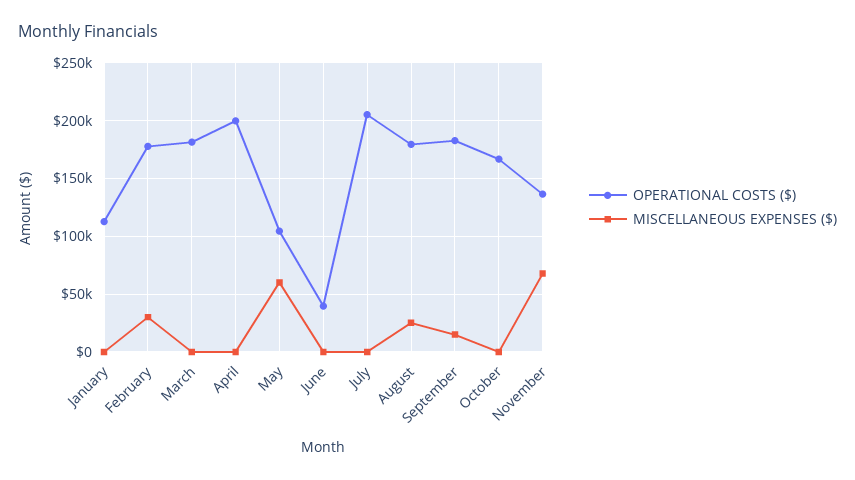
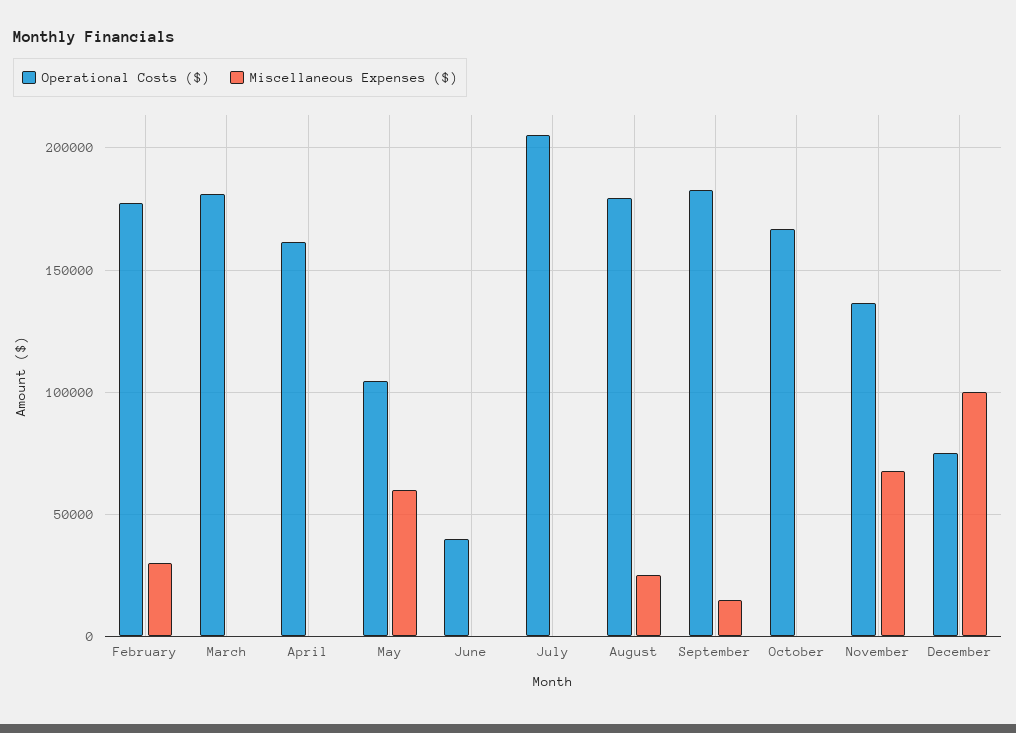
OPERATIONAL COSTS ($), January: 110000 -> none
MISCELLANEOUS EXPENSES ($), January: 0 -> none
OPERATIONAL COSTS ($), April: 200000 -> 160000
OPERATIONAL COSTS ($), December: none -> 75000
MISCELLANEOUS EXPENSES ($), December: none -> 100000

